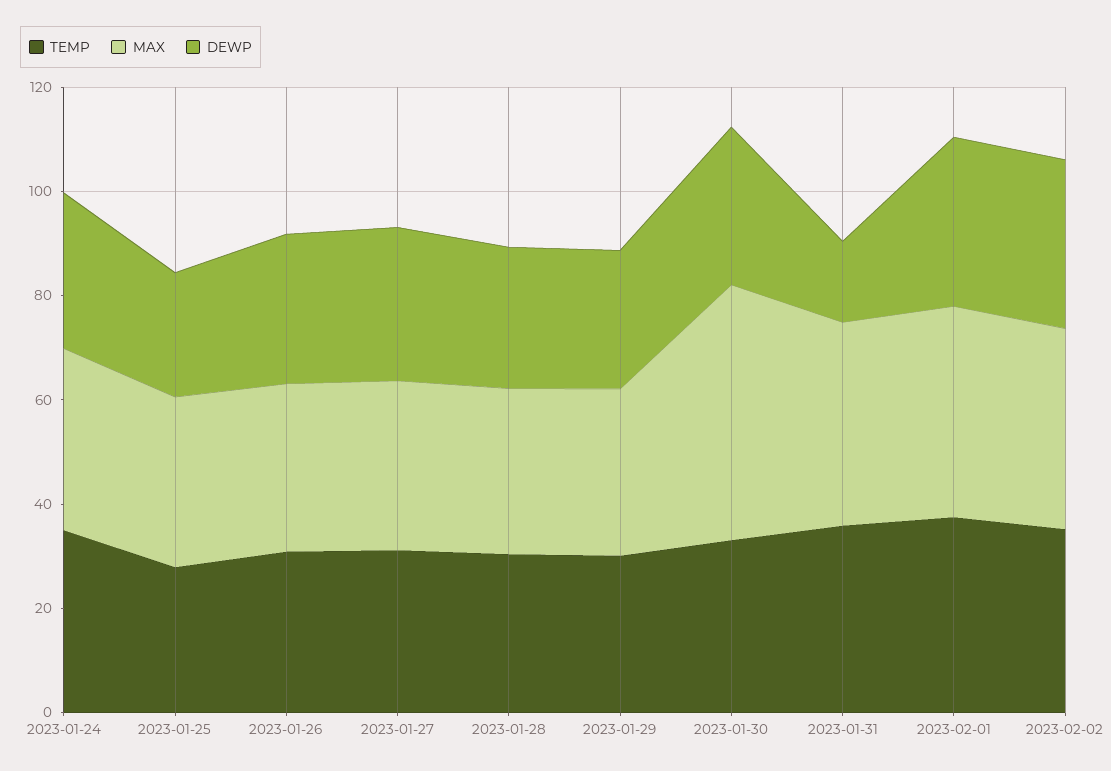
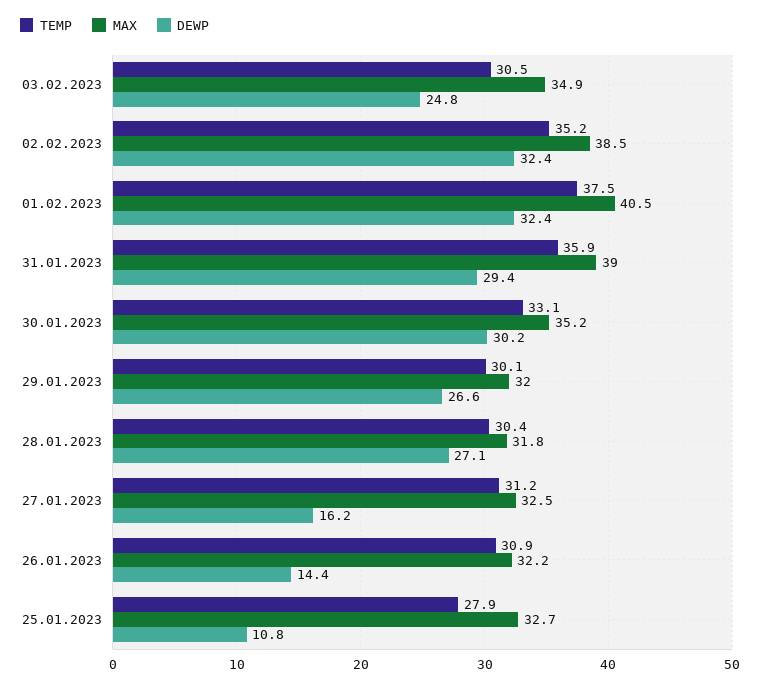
TEMP, 2023-01-24: 35 -> none
MAX, 2023-01-24: 35 -> none
DEWP, 2023-01-24: 30 -> none
DEWP, 2023-01-25: 25 -> 10.8
DEWP, 2023-01-26: 30 -> 14.4
DEWP, 2023-01-27: 30 -> 16.2
MAX, 2023-01-30: 50 -> 35.2
DEWP, 2023-01-31: 15 -> 29.4
TEMP, 03.02.2023: none -> 30.5
MAX, 03.02.2023: none -> 34.9
DEWP, 03.02.2023: none -> 24.8

